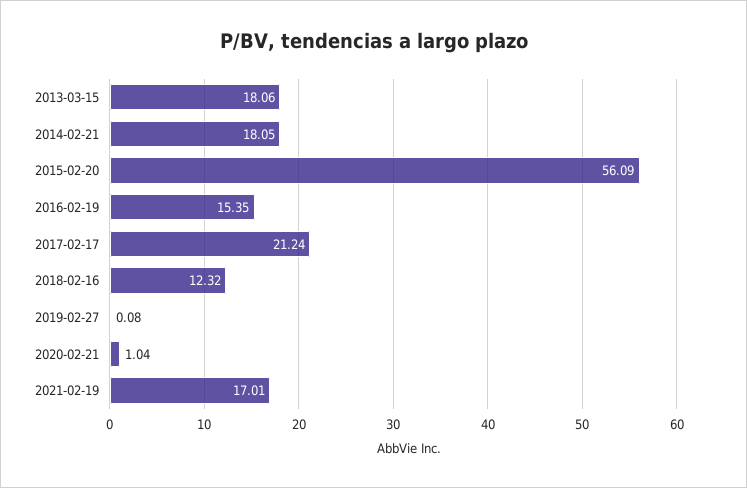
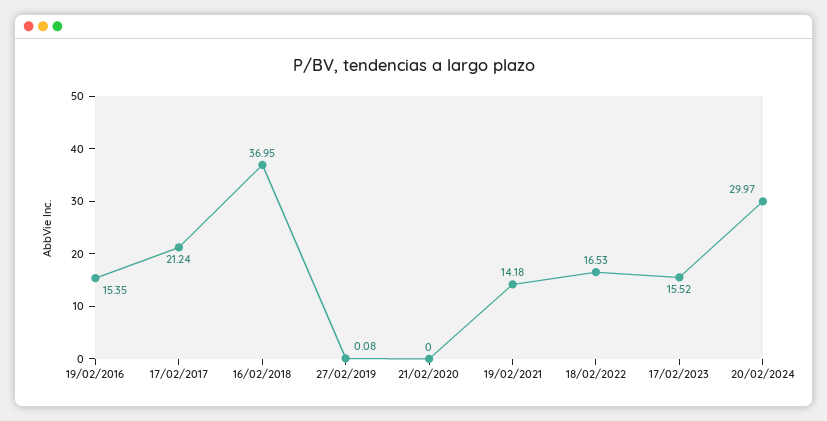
2013-03-15: 18.06 -> none
2014-02-21: 18.05 -> none
2015-02-20: 56.09 -> none
2018-02-16: 12.32 -> 36.95
2020-02-21: 1.04 -> 0
2021-02-19: 17.01 -> 14.18
18/02/2022: none -> 16.53
17/02/2023: none -> 15.52
20/02/2024: none -> 29.97

